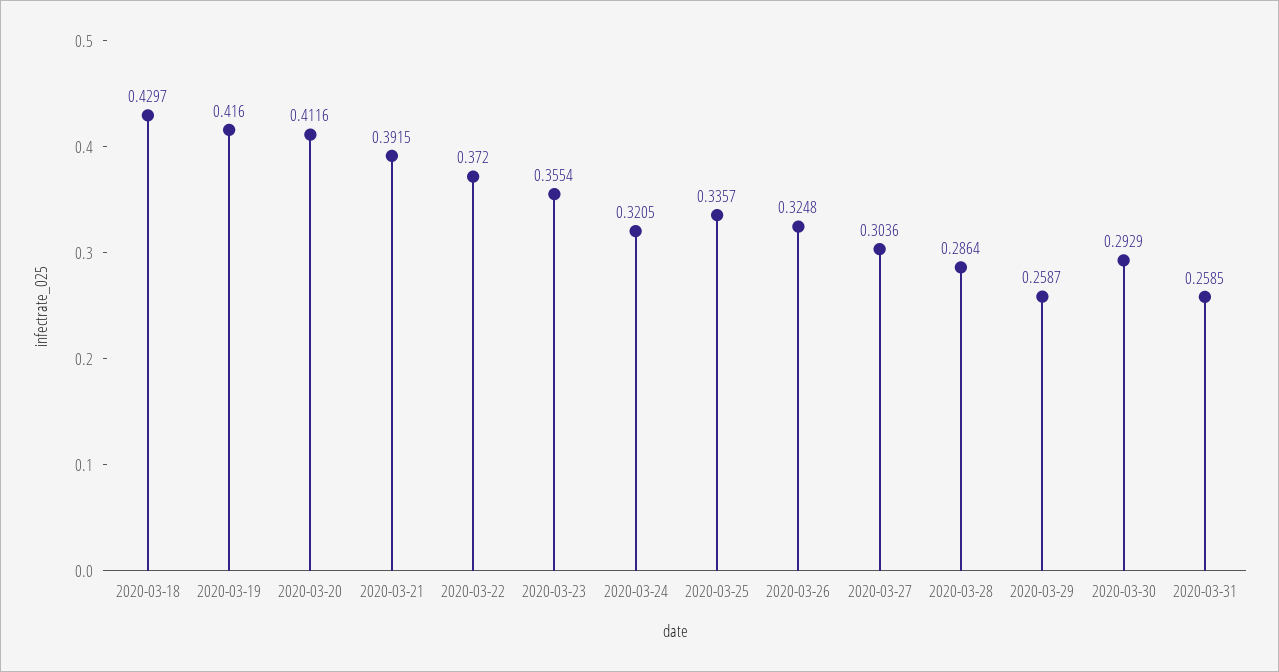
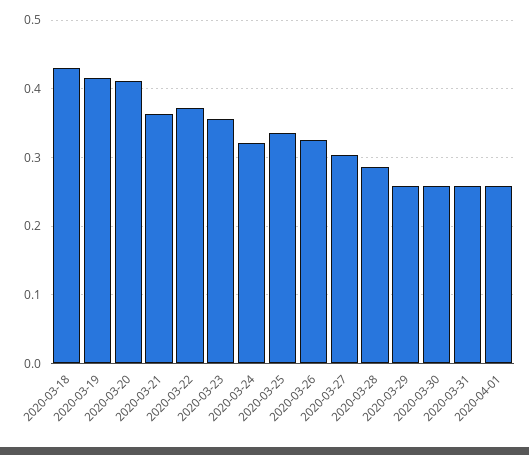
2020-03-21: 0.3915 -> 0.36
2020-03-30: 0.2929 -> 0.26
2020-04-01: none -> 0.26

